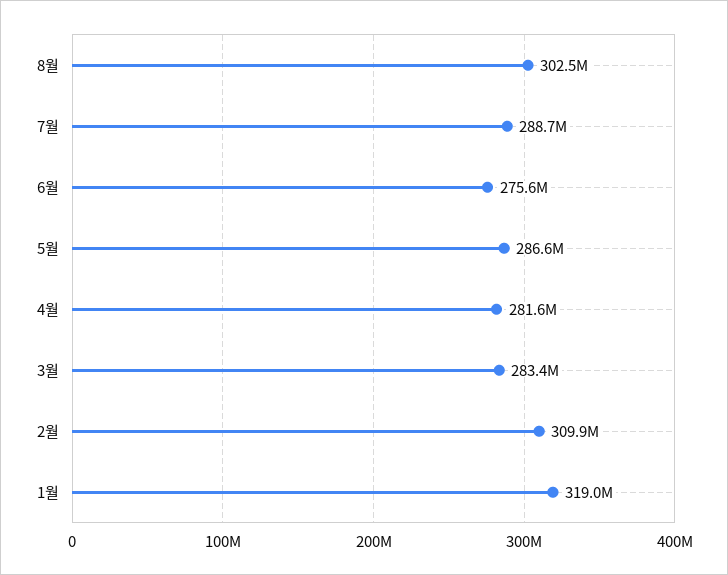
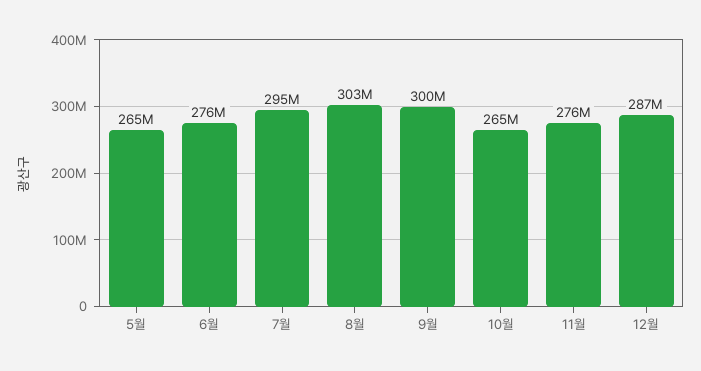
7월: 288700000 -> 295000000
5월: 286600000 -> 265000000
4월: 281600000 -> none
3월: 283400000 -> none
2월: 309900000 -> none
1월: 319000000 -> none
9월: none -> 300000000
10월: none -> 265000000
11월: none -> 276000000
12월: none -> 287000000

